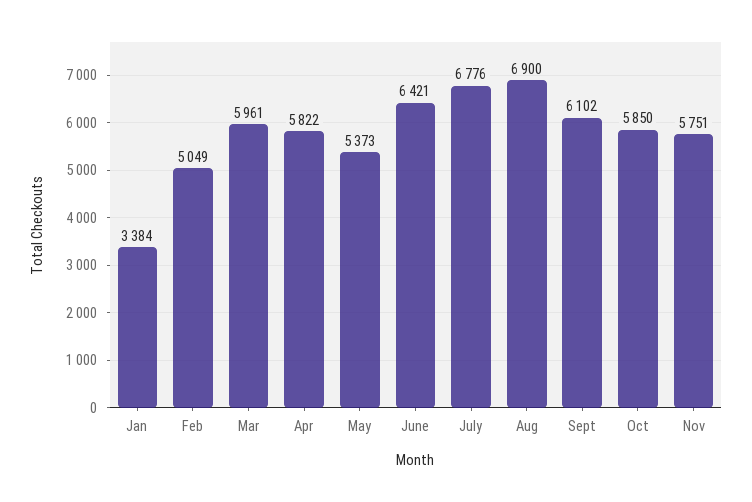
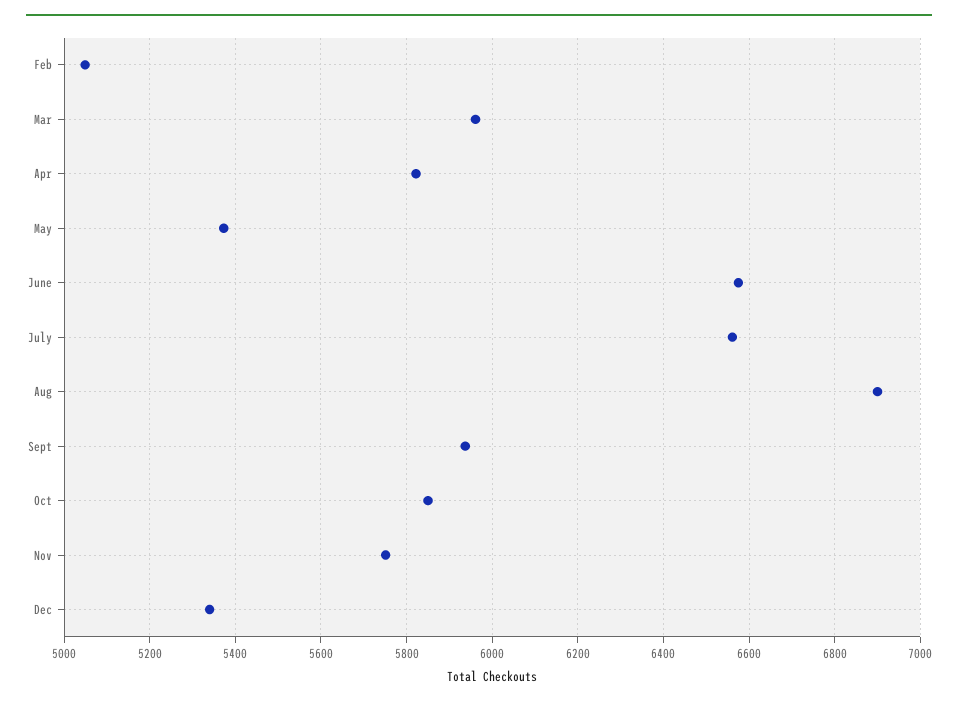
Jan: 3384 -> none
June: 6421 -> 6580
July: 6776 -> 6560
Sept: 6102 -> 5940
Dec: none -> 5340

